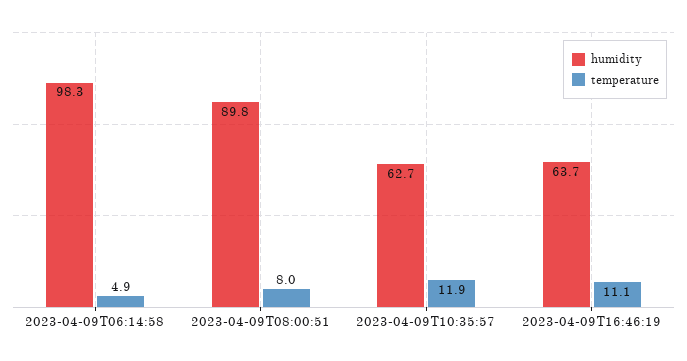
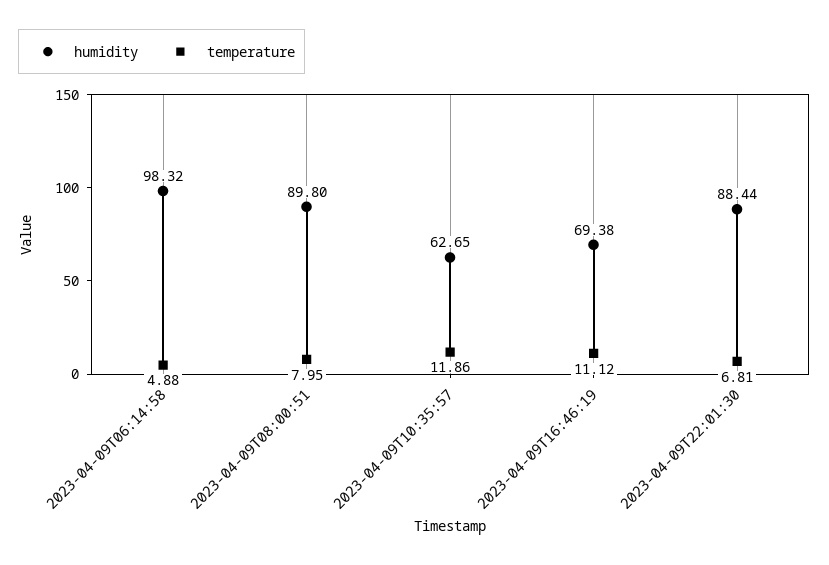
humidity, 2023-04-09T16:46:19: 63.7 -> 69.38
humidity, 2023-04-09T22:01:30: none -> 88.44
temperature, 2023-04-09T22:01:30: none -> 6.81

